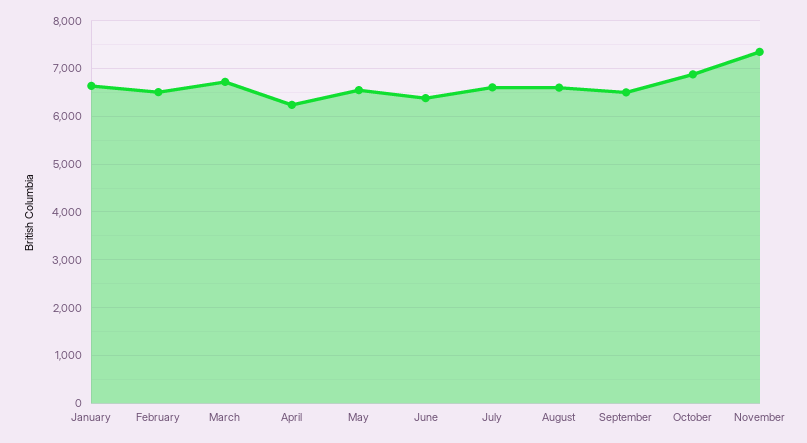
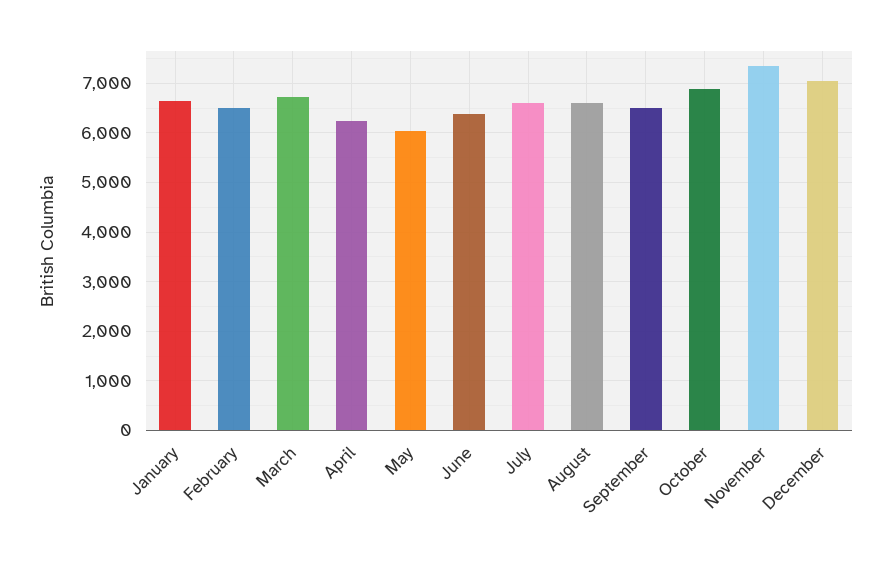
May: 6600 -> 6000
December: none -> 7000

